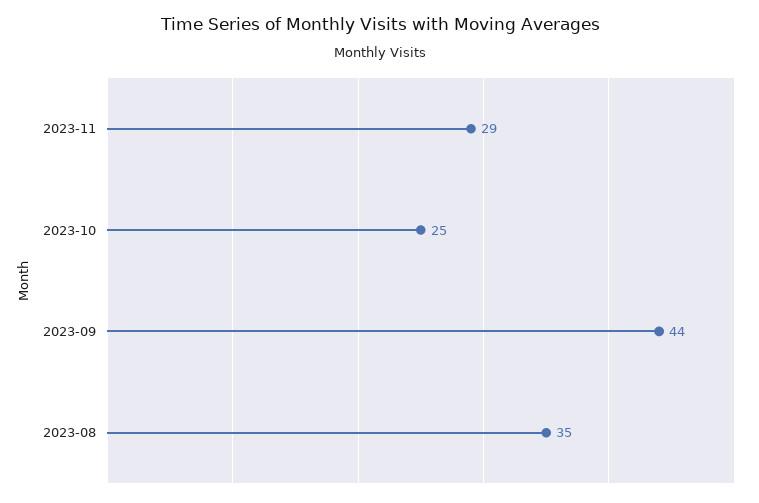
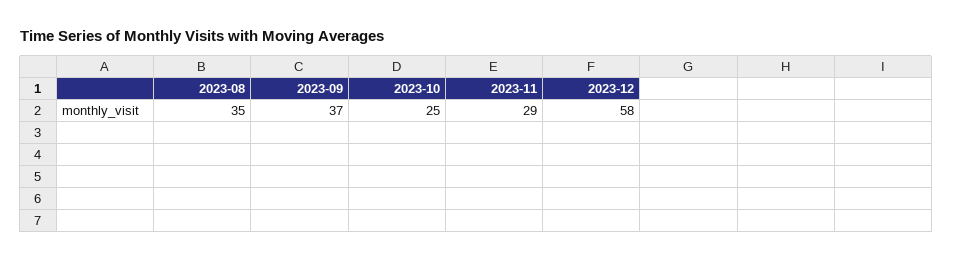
2023-09: 44 -> 37
2023-12: none -> 58

